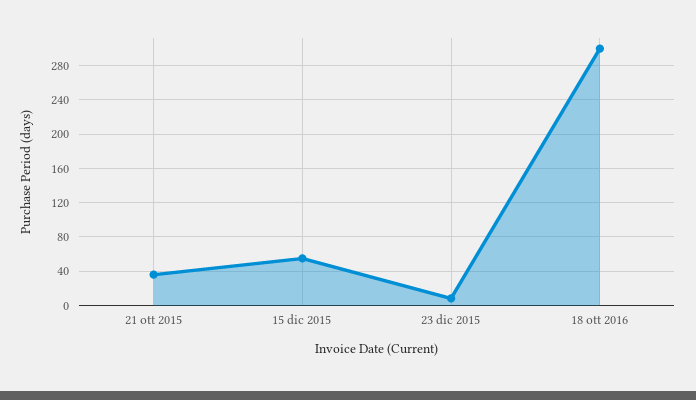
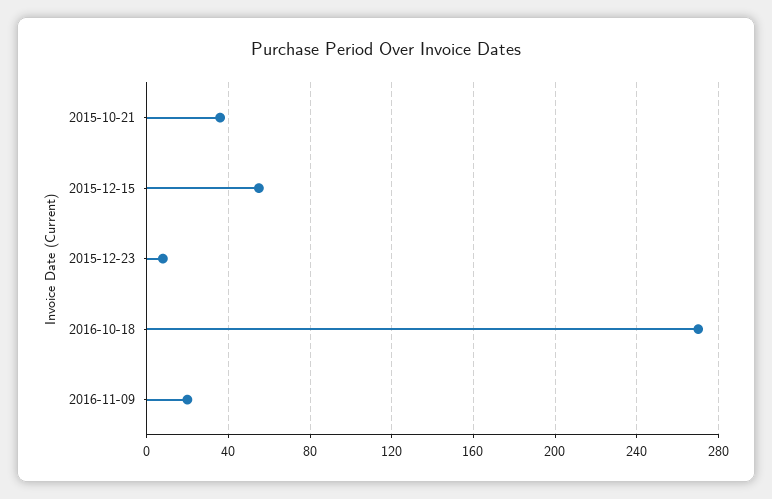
18 ott 2016: 300 -> 270
2016-11-09: none -> 20

